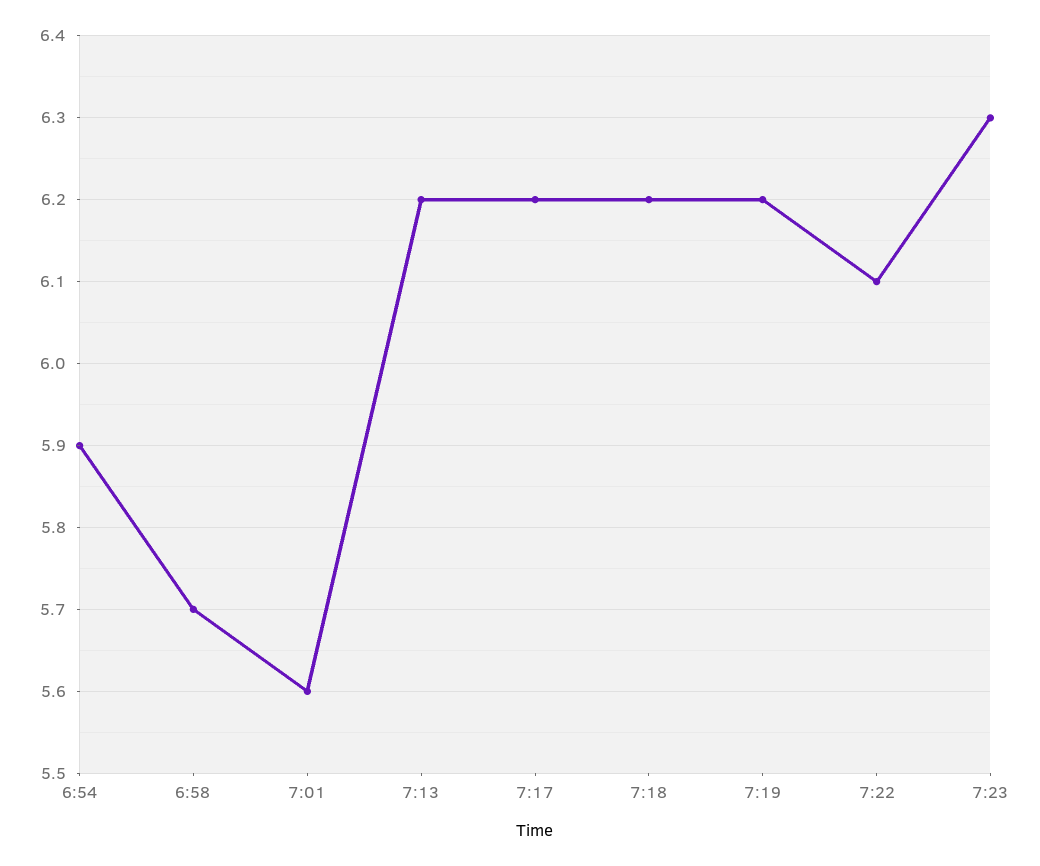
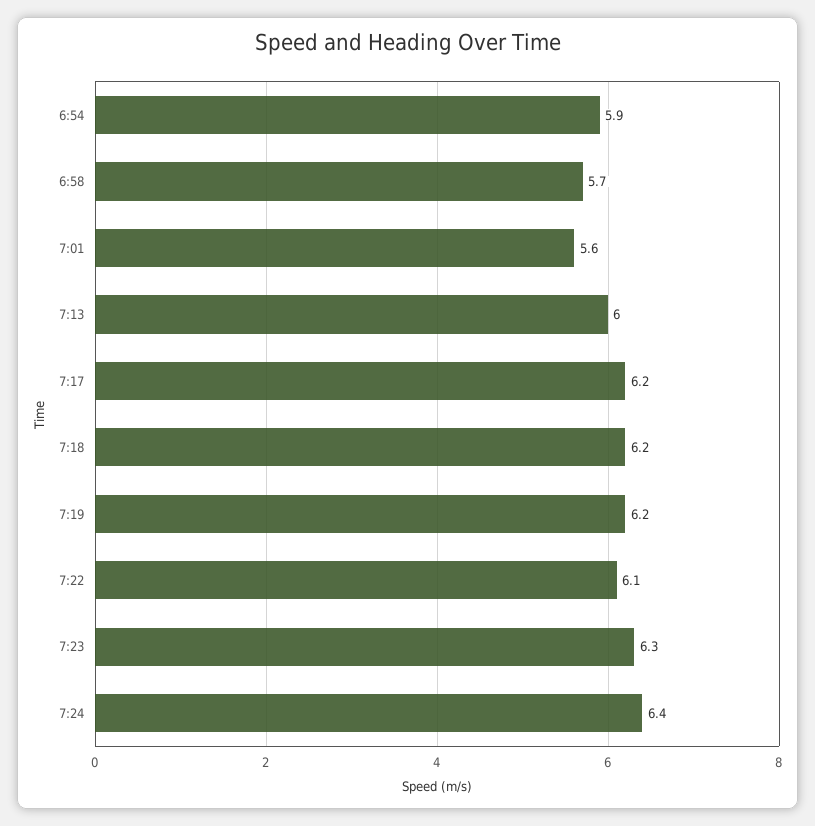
7:13: 6.2 -> 6
7:24: none -> 6.4

